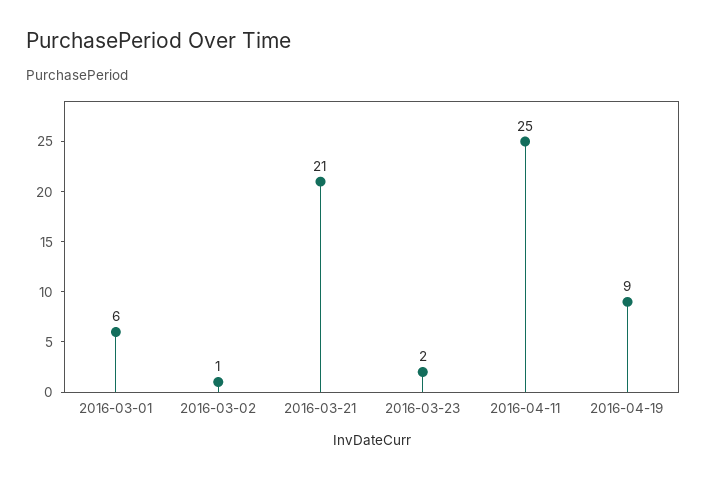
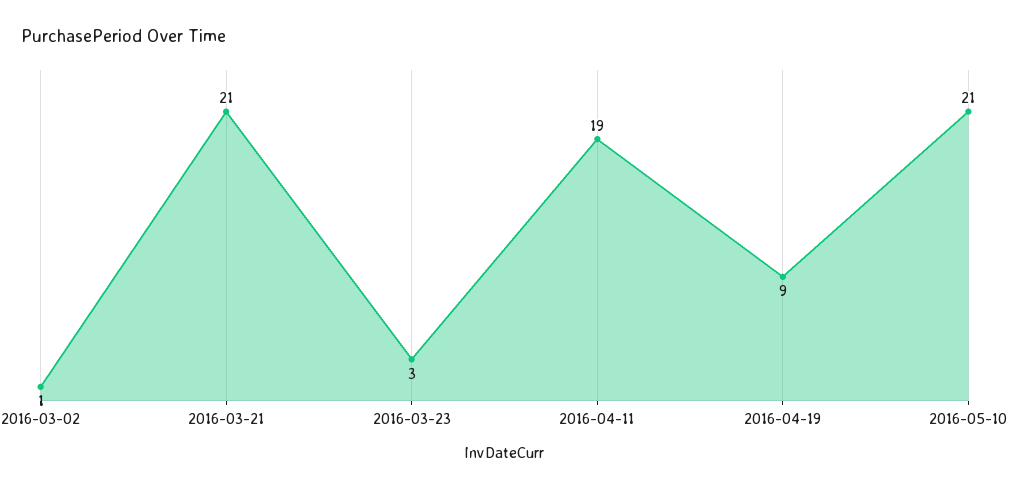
2016-03-01: 6 -> none
2016-03-23: 2 -> 3
2016-04-11: 25 -> 19
2016-05-10: none -> 21

